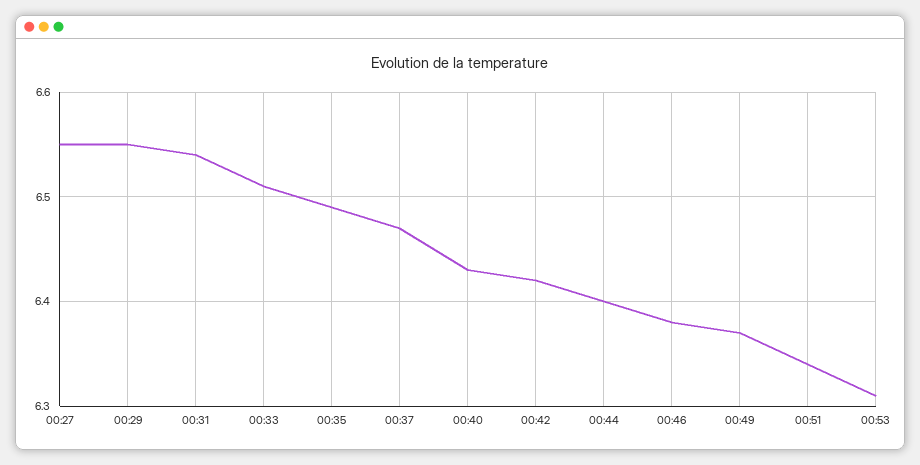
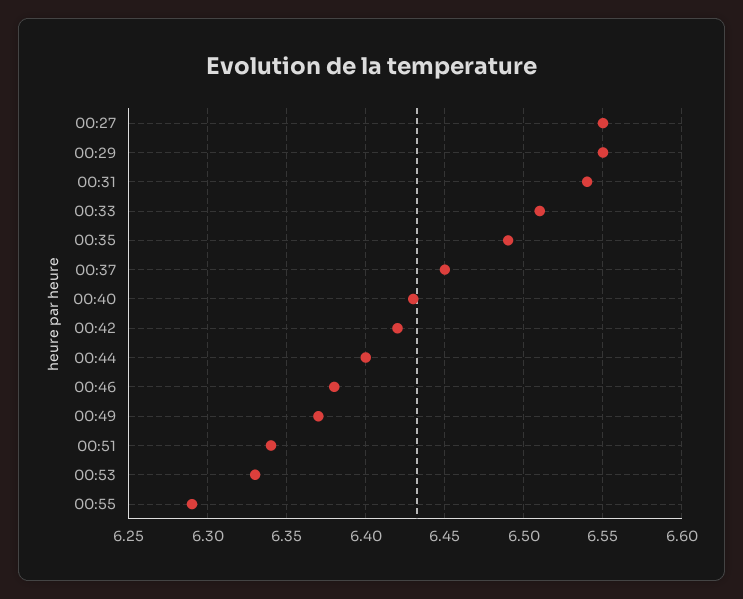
00:37: 6.47 -> 6.45
00:53: 6.31 -> 6.33
00:55: none -> 6.29

